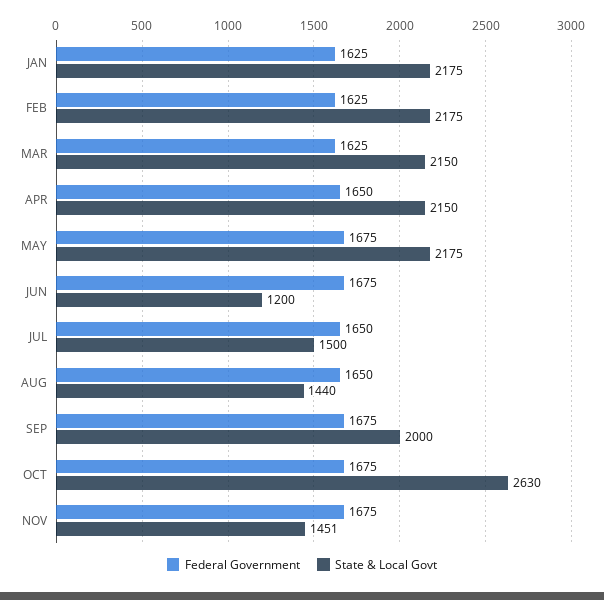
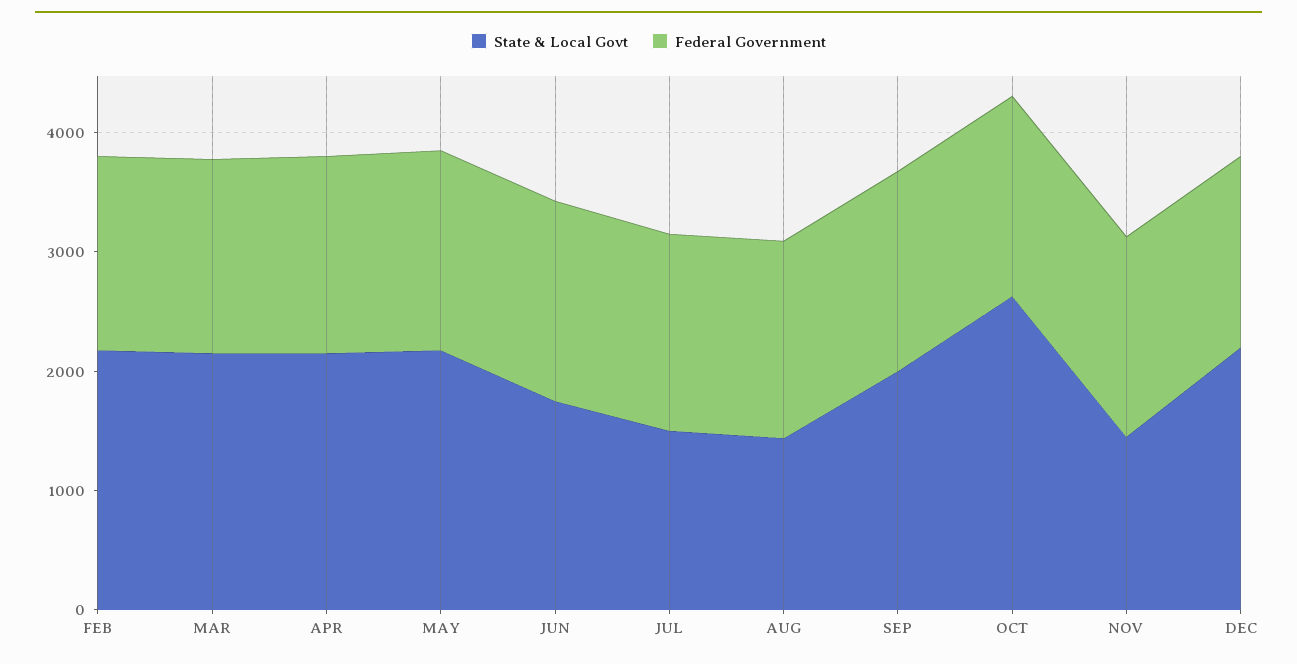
Federal Government, JAN: 1625 -> none
State & Local Govt, JAN: 2175 -> none
State & Local Govt, JUN: 1200 -> 1800
State & Local Govt, DEC: none -> 2200
Federal Government, DEC: none -> 1600

